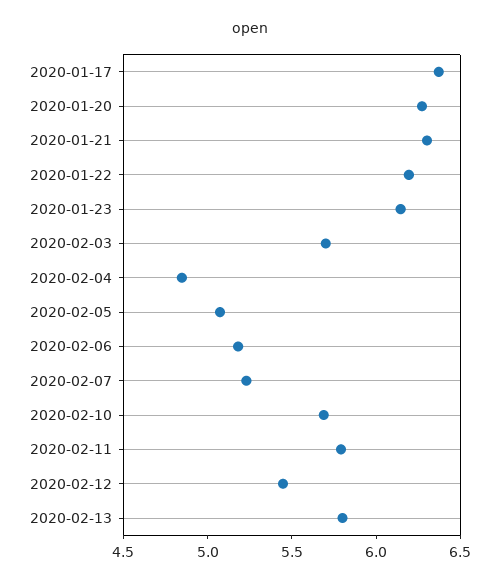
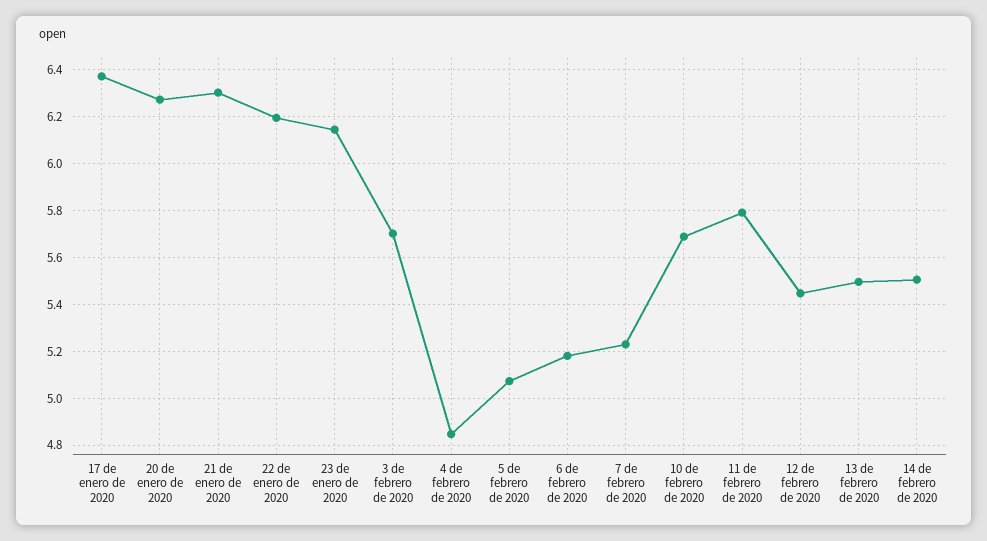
2020-02-13: 5.8 -> 5.5
14 de febrero de 2020: none -> 5.5

